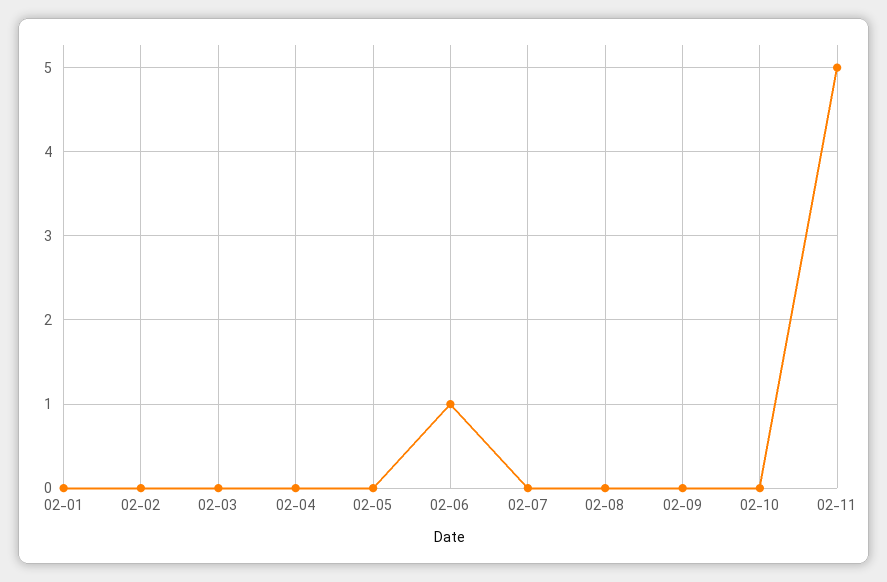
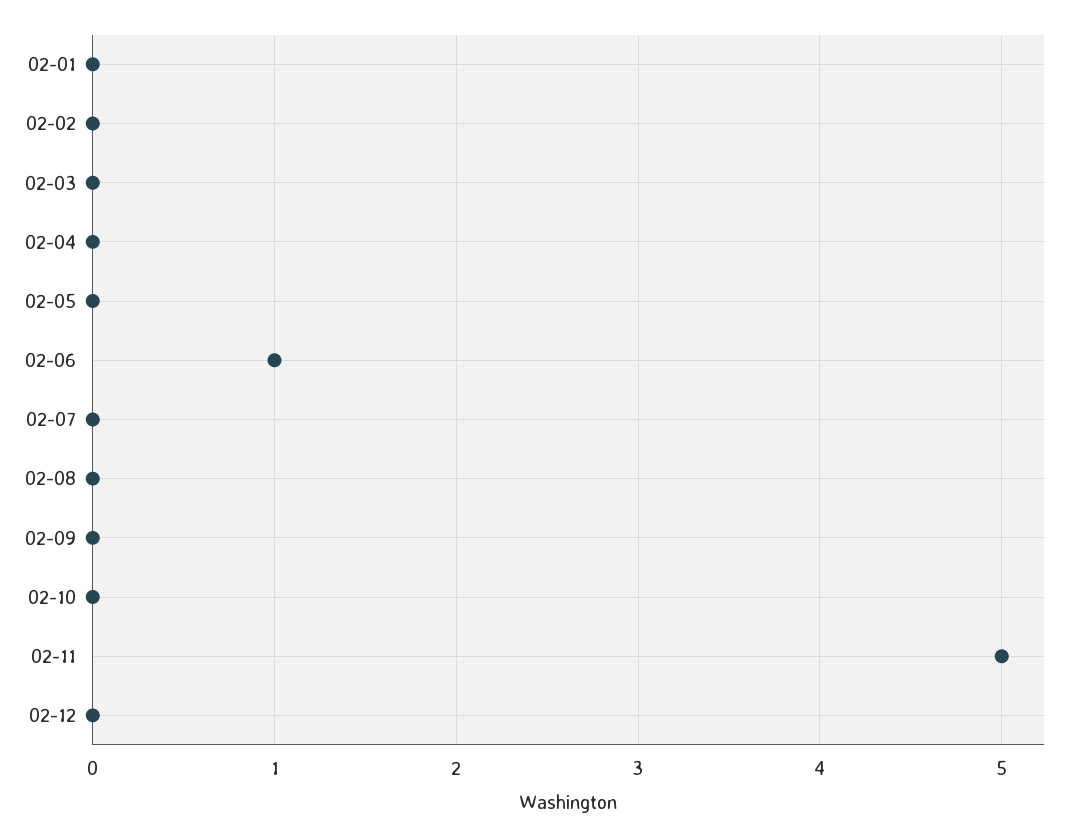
02-12: none -> 0

